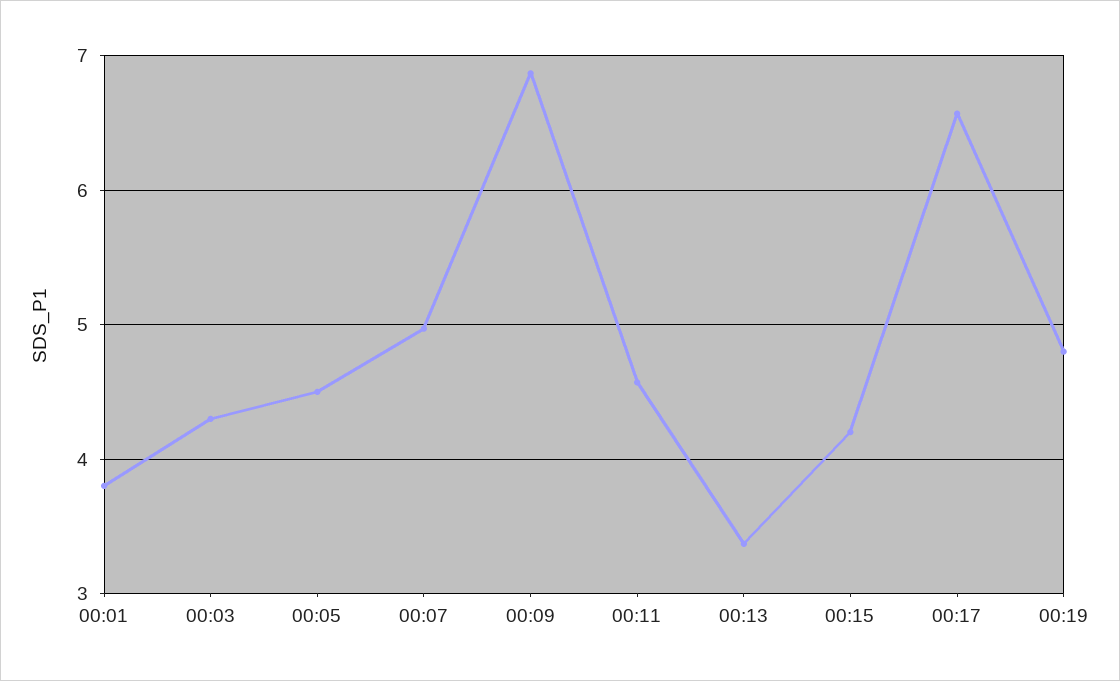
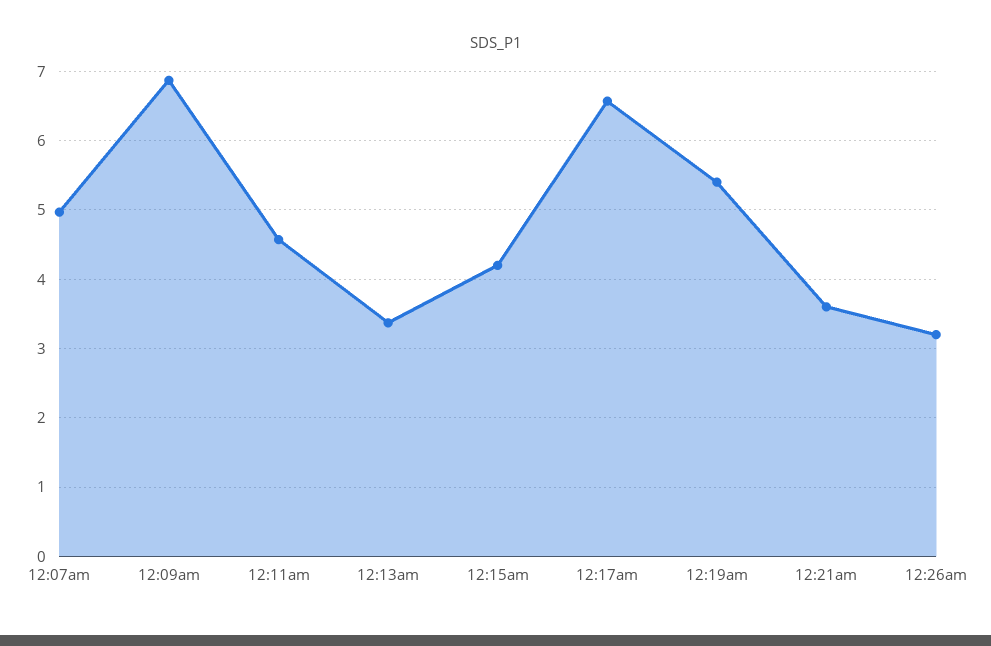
00:01: 3.8 -> none
00:03: 4.3 -> none
00:05: 4.5 -> none
00:19: 4.8 -> 5.4
12:21am: none -> 3.6
12:26am: none -> 3.2

